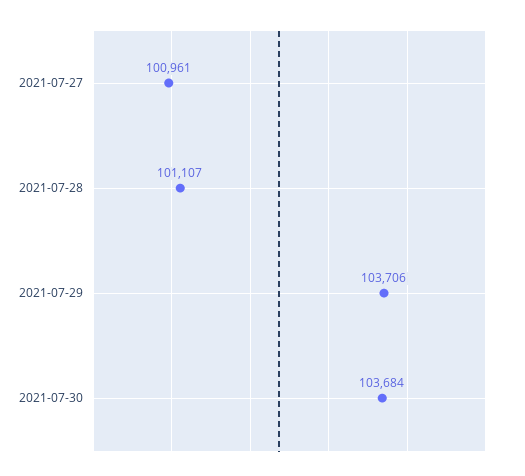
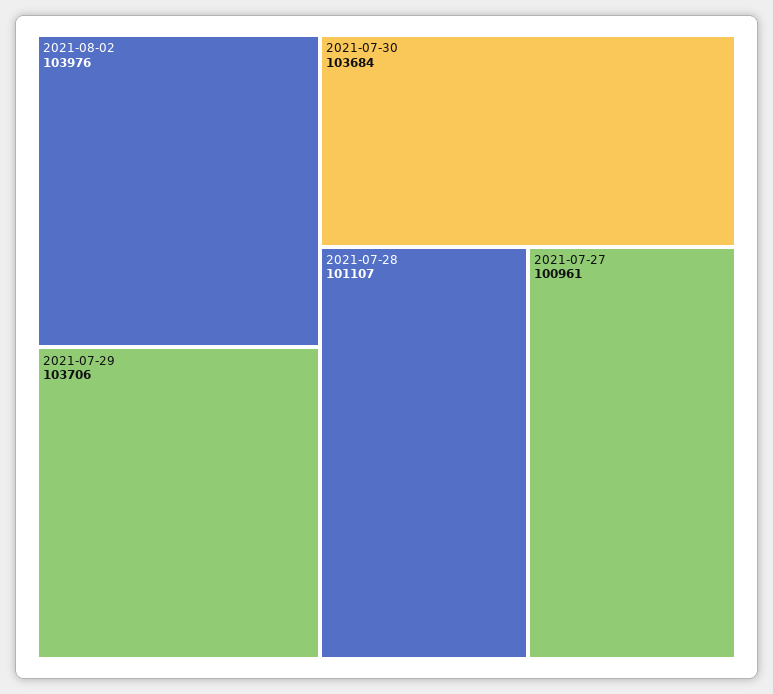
2021-08-02: none -> 103976

